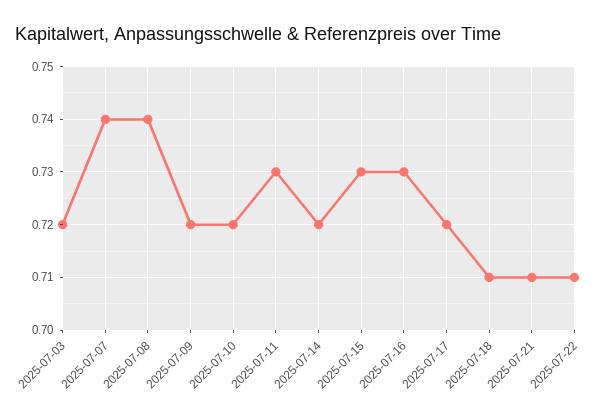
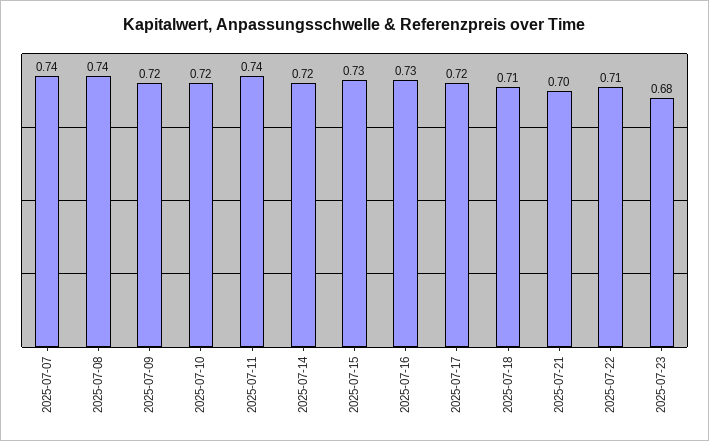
2025-07-03: 0.72 -> none
2025-07-11: 0.73 -> 0.74
2025-07-21: 0.71 -> 0.7
2025-07-23: none -> 0.68

